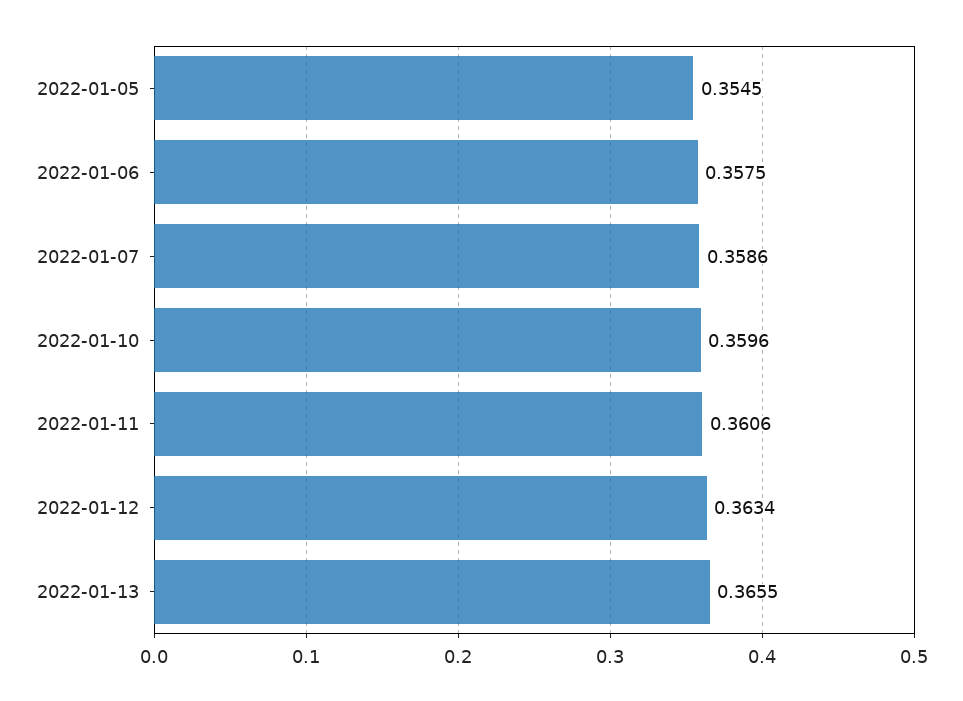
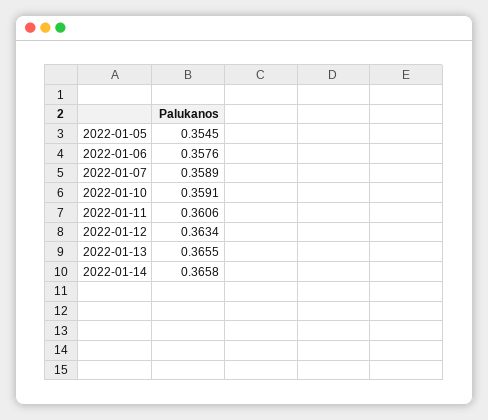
2022-01-06: 0.3575 -> 0.3576
2022-01-07: 0.3586 -> 0.3589
2022-01-10: 0.3596 -> 0.3591
2022-01-14: none -> 0.3658

